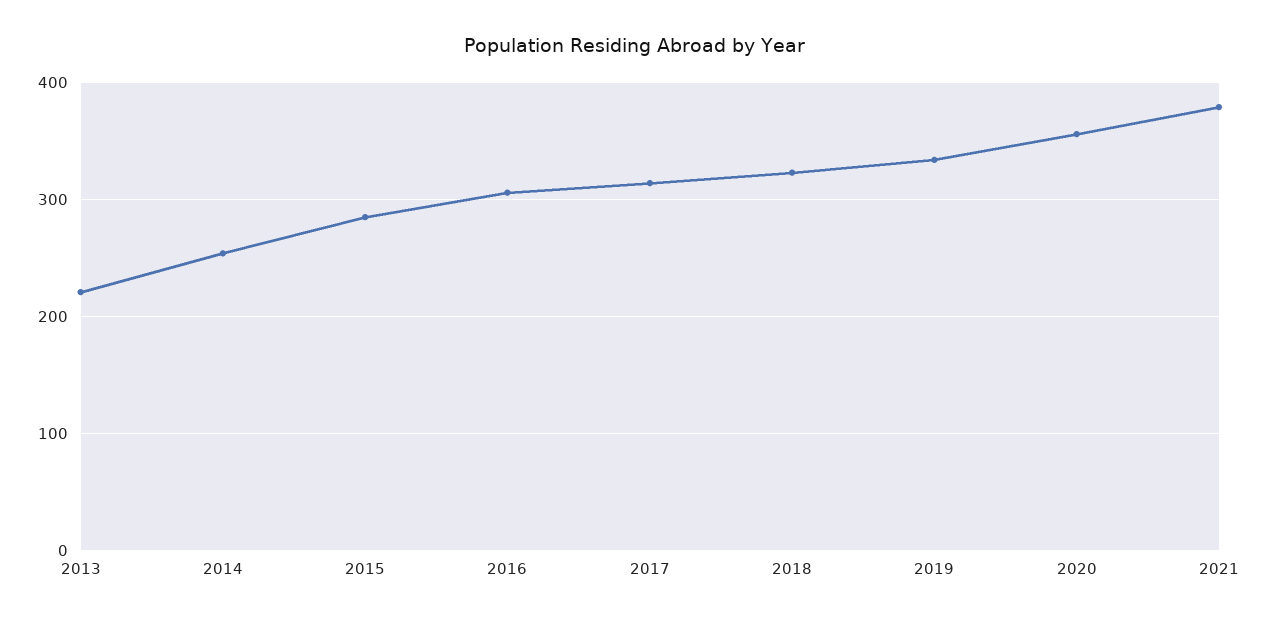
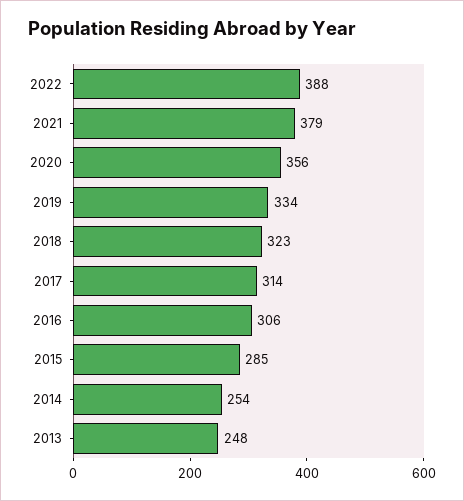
2013: 220 -> 248
2022: none -> 388

